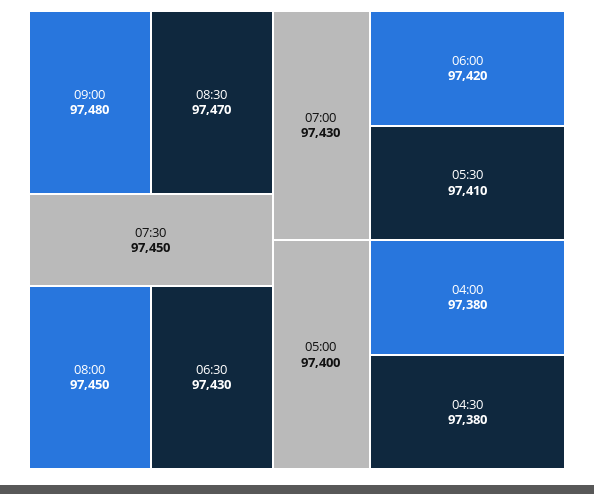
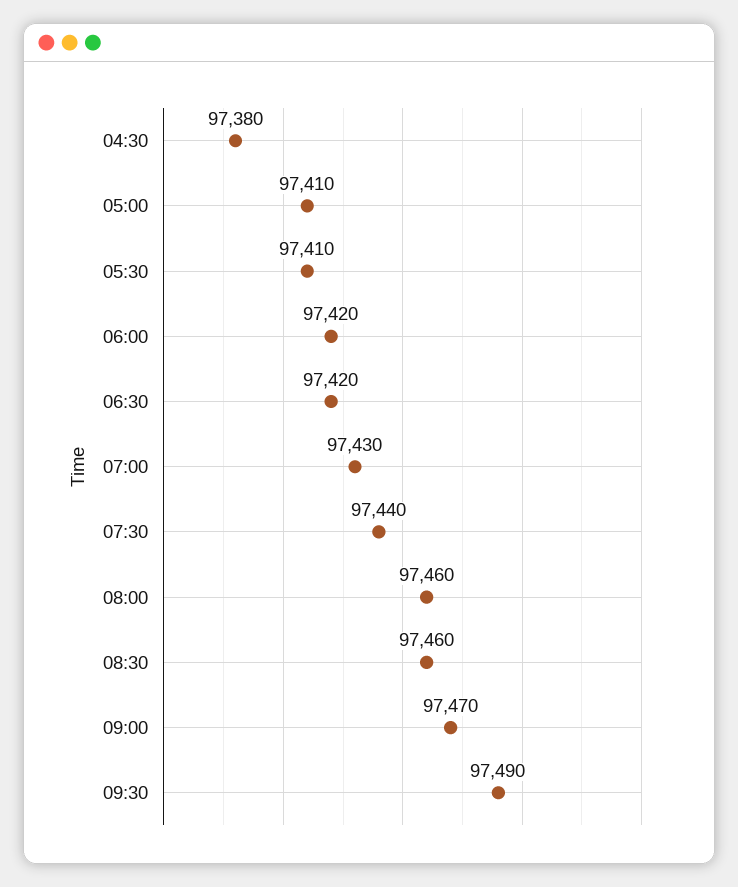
09:00: 97480 -> 97470
08:30: 97470 -> 97460
07:30: 97450 -> 97440
08:00: 97450 -> 97460
06:30: 97430 -> 97420
05:00: 97400 -> 97410
04:00: 97380 -> none
09:30: none -> 97490

